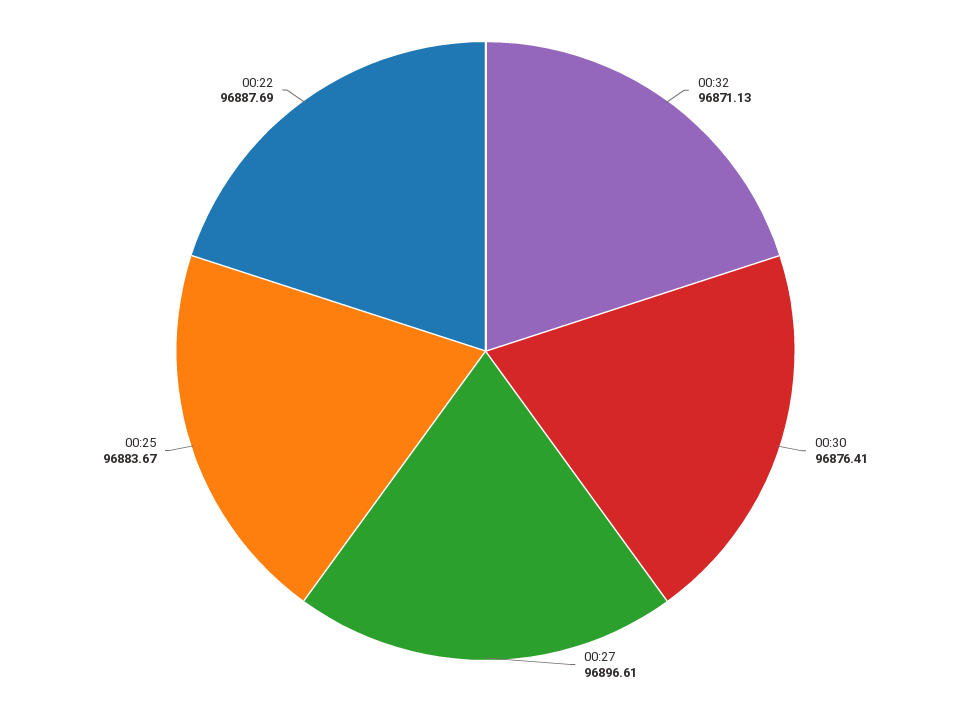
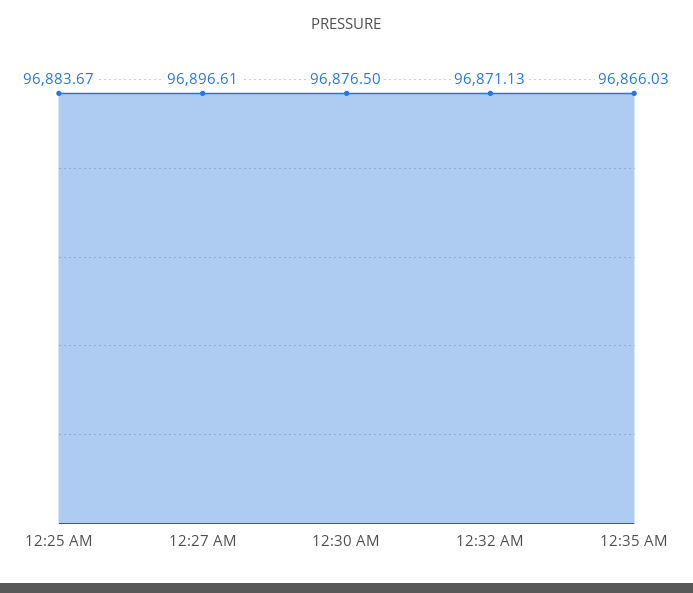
00:30: 96876.41 -> 96876.5
00:22: 96887.69 -> none
12:35 AM: none -> 96866.03

